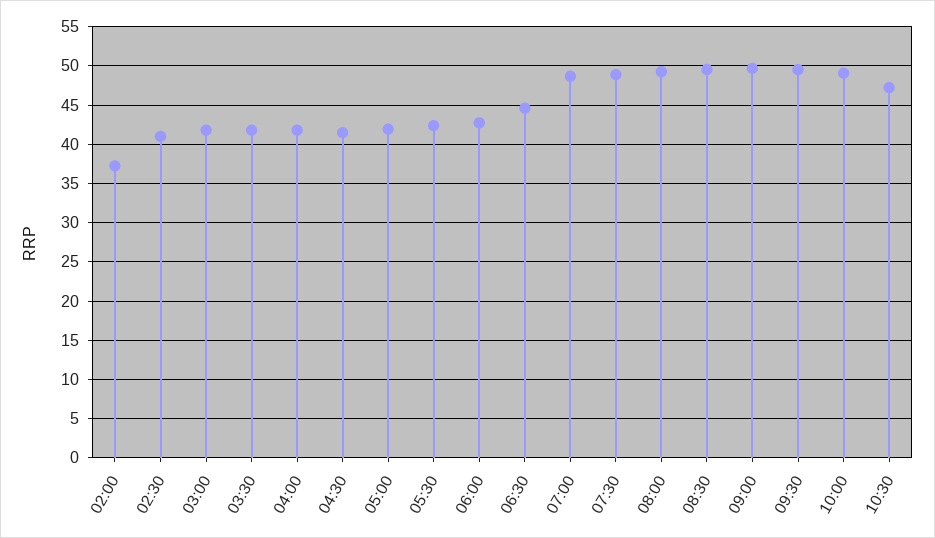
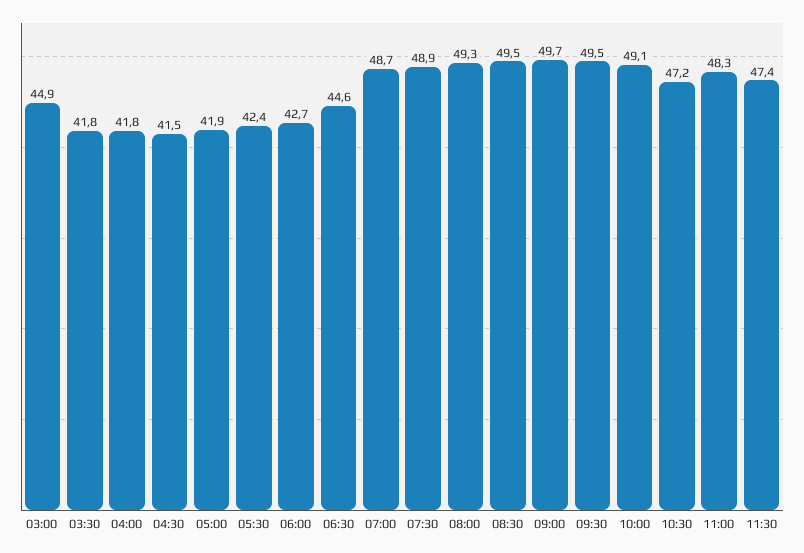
02:00: 37 -> none
02:30: 41 -> none
03:00: 42 -> 44.9
11:00: none -> 48.3
11:30: none -> 47.4

